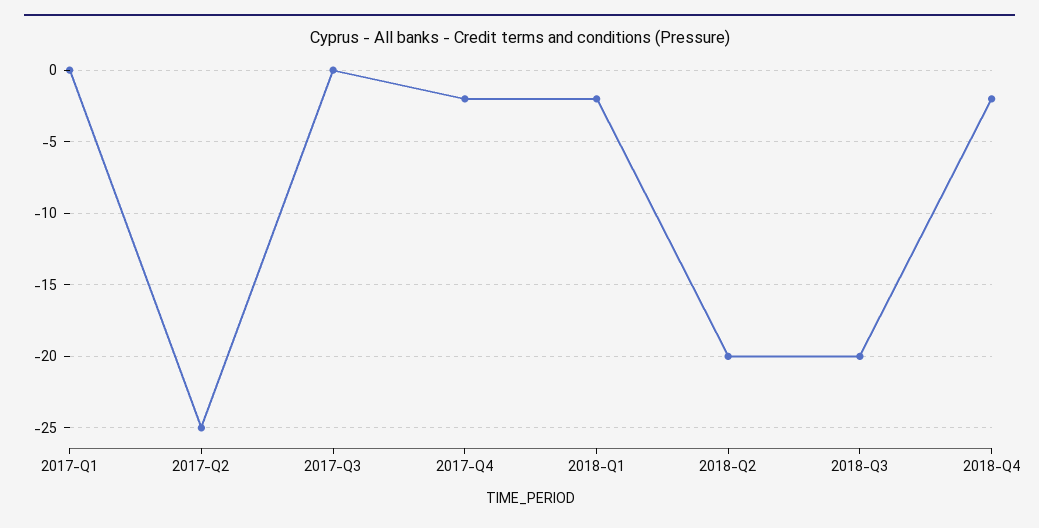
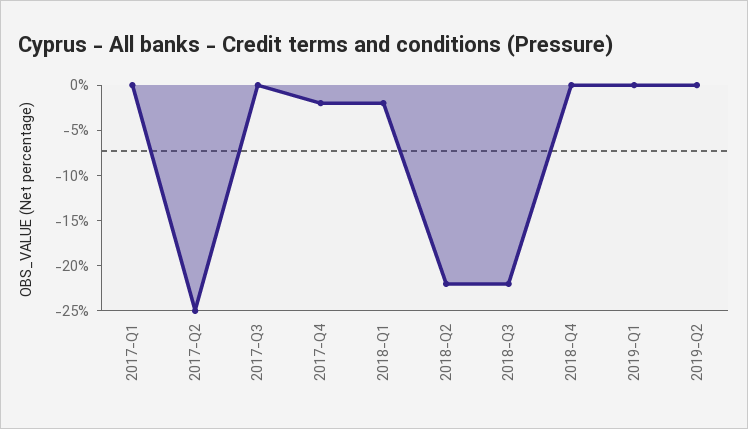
2018-Q2: -20 -> -22
2018-Q3: -20 -> -22
2018-Q4: -2 -> 0
2019-Q1: none -> 0
2019-Q2: none -> 0

